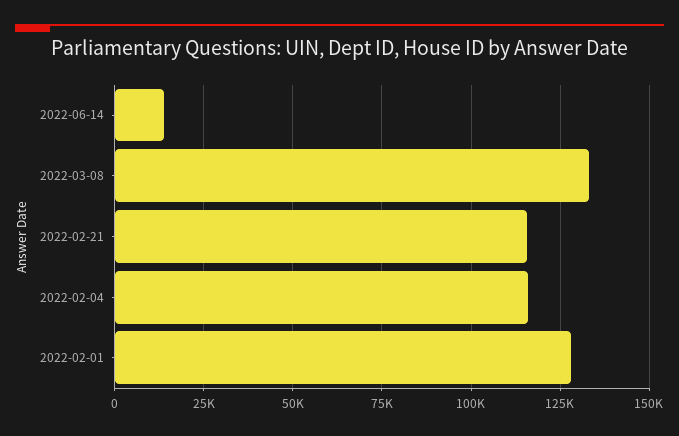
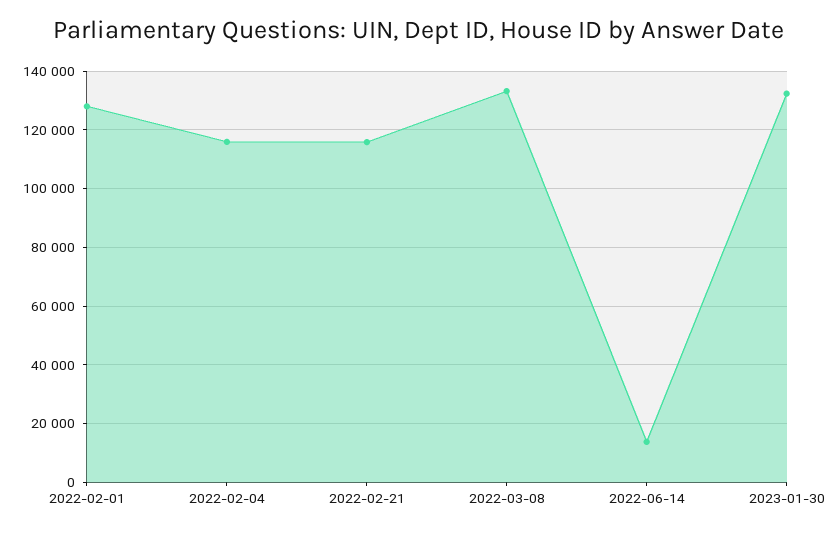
2023-01-30: none -> 132500

